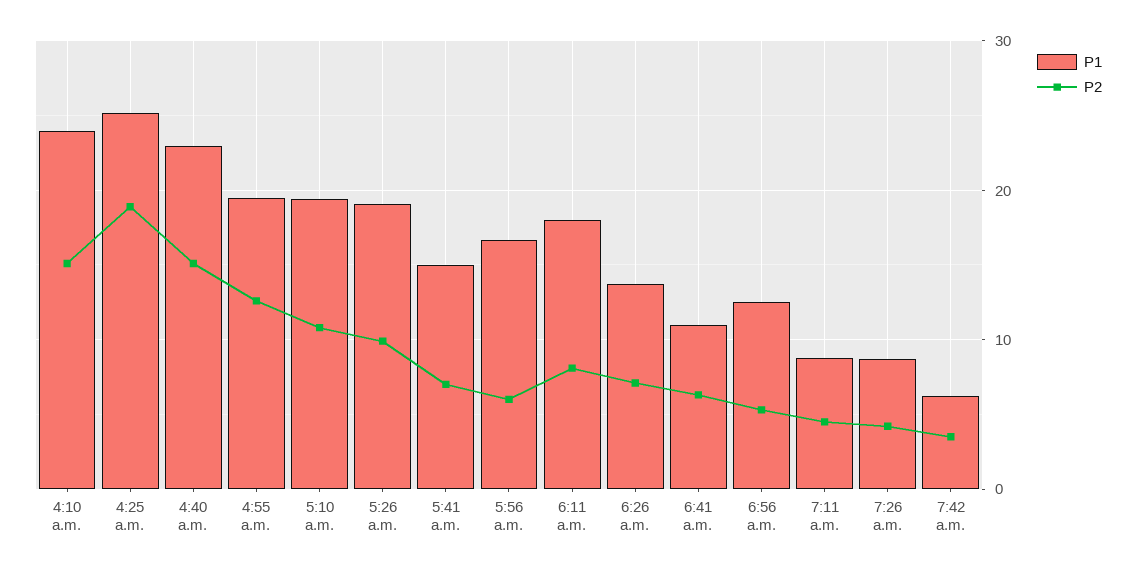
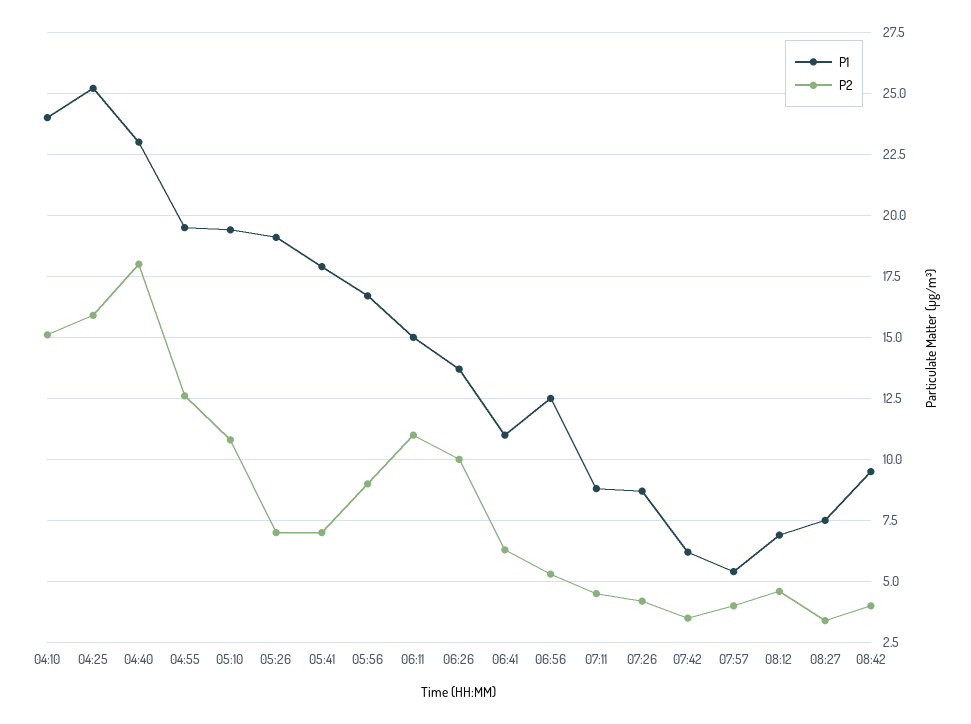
P2, 4:25 a.m.: 19 -> 16
P2, 4:40 a.m.: 15 -> 18
P2, 5:26 a.m.: 10 -> 7
P1, 5:41 a.m.: 15 -> 18
P2, 5:56 a.m.: 6 -> 9
P1, 6:11 a.m.: 18 -> 15
P2, 6:11 a.m.: 8 -> 11
P2, 6:26 a.m.: 7 -> 10
P1, 07:57: none -> 5.5
P2, 07:57: none -> 4
P1, 08:12: none -> 7
P2, 08:12: none -> 4.5
P1, 08:27: none -> 7.5
P2, 08:27: none -> 3.5
P1, 08:42: none -> 9.5
P2, 08:42: none -> 4

